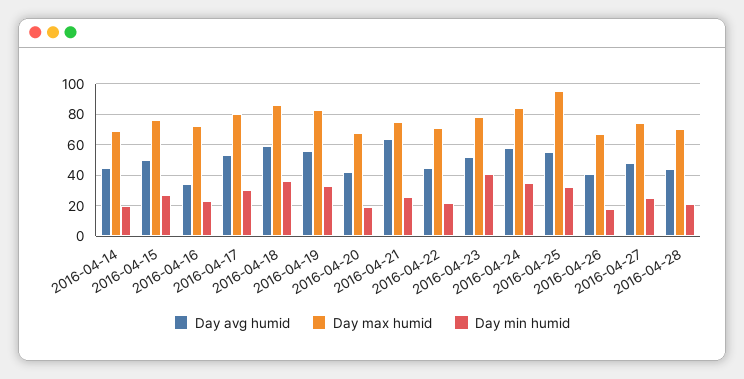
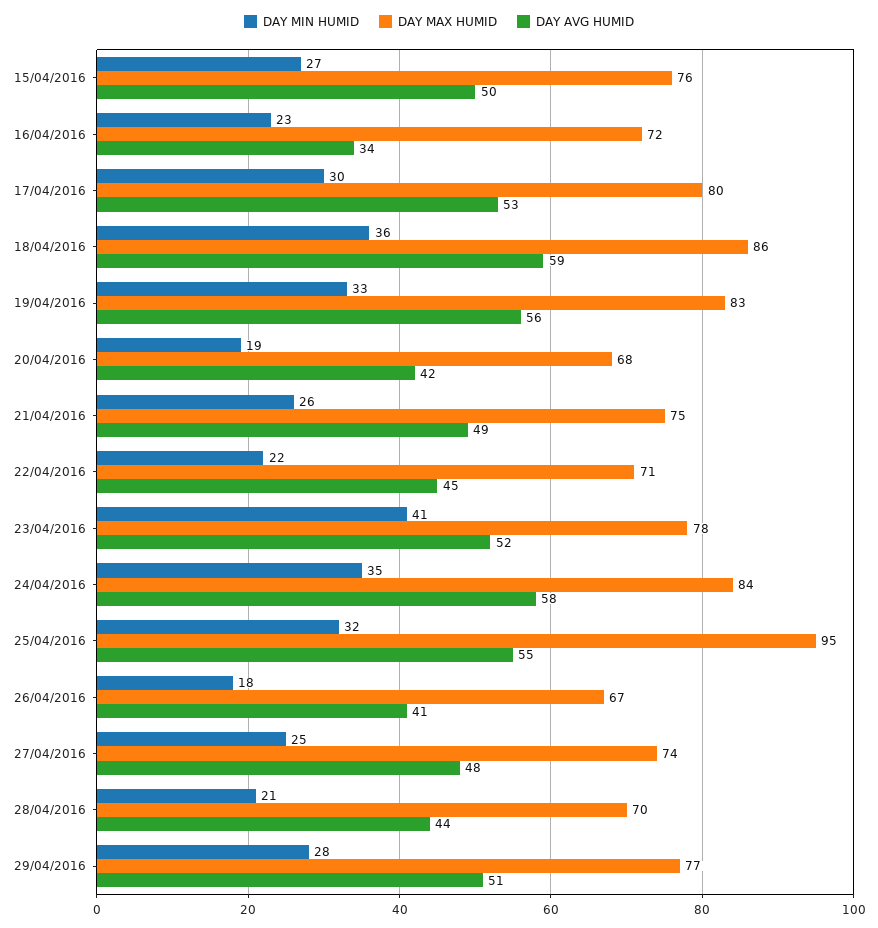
Day avg humid, 2016-04-14: 45 -> none
Day max humid, 2016-04-14: 70 -> none
Day min humid, 2016-04-14: 20 -> none
Day avg humid, 2016-04-21: 65 -> 49
Day min humid, 29/04/2016: none -> 28
Day max humid, 29/04/2016: none -> 77
Day avg humid, 29/04/2016: none -> 51

